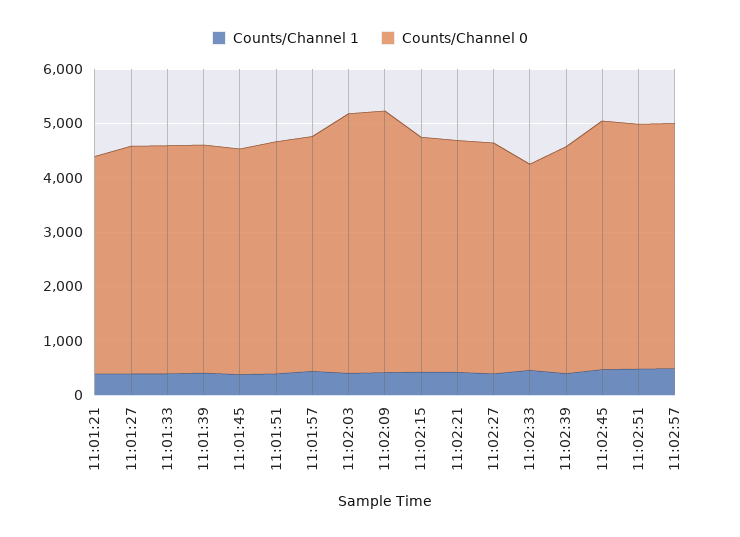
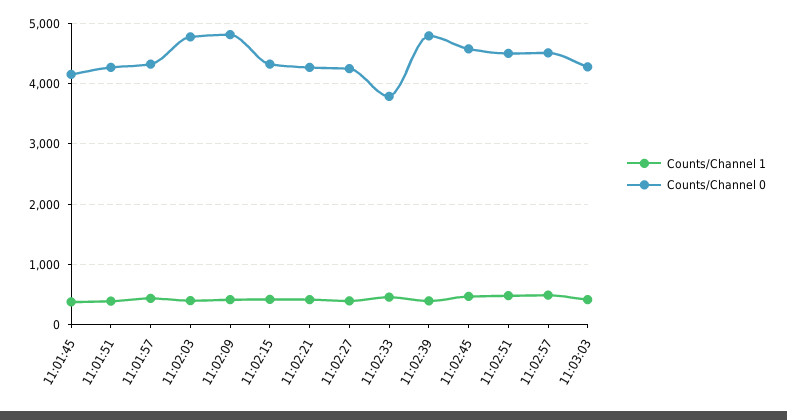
Counts/Channel 1, 11:01:21: 400 -> none
Counts/Channel 0, 11:01:21: 4000 -> none
Counts/Channel 1, 11:01:27: 400 -> none
Counts/Channel 0, 11:01:27: 4200 -> none
Counts/Channel 1, 11:01:33: 400 -> none
Counts/Channel 0, 11:01:33: 4200 -> none
Counts/Channel 1, 11:01:39: 400 -> none
Counts/Channel 0, 11:01:39: 4200 -> none
Counts/Channel 0, 11:02:39: 4200 -> 4800
Counts/Channel 1, 11:03:03: none -> 400
Counts/Channel 0, 11:03:03: none -> 4300

